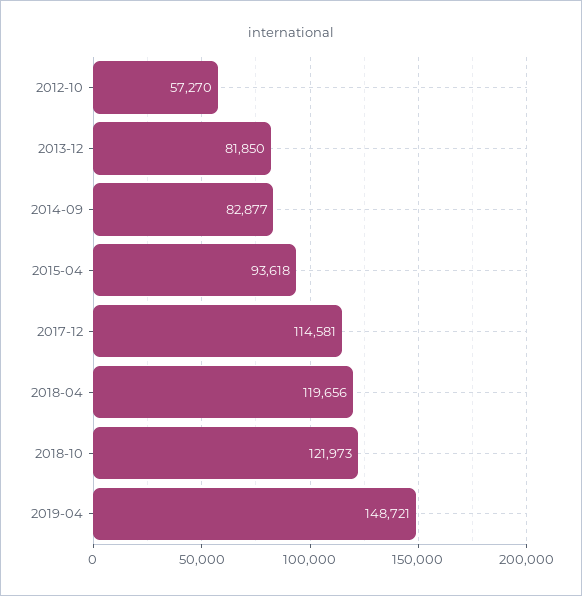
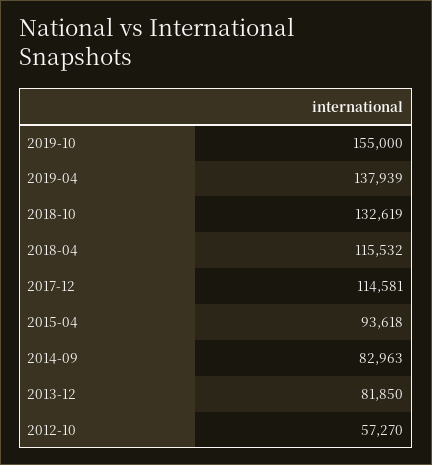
2014-09: 82877 -> 82963
2018-04: 119656 -> 115532
2018-10: 121973 -> 132619
2019-04: 148721 -> 137939
2019-10: none -> 155000

